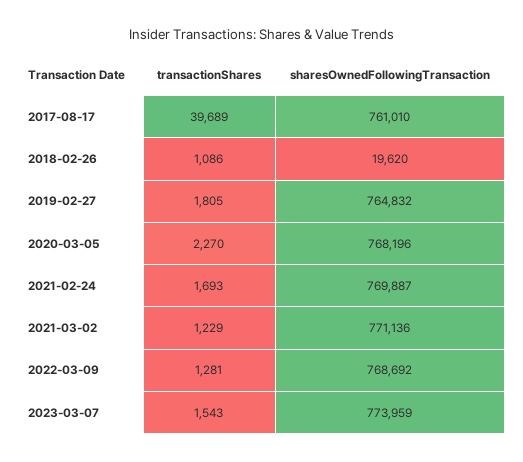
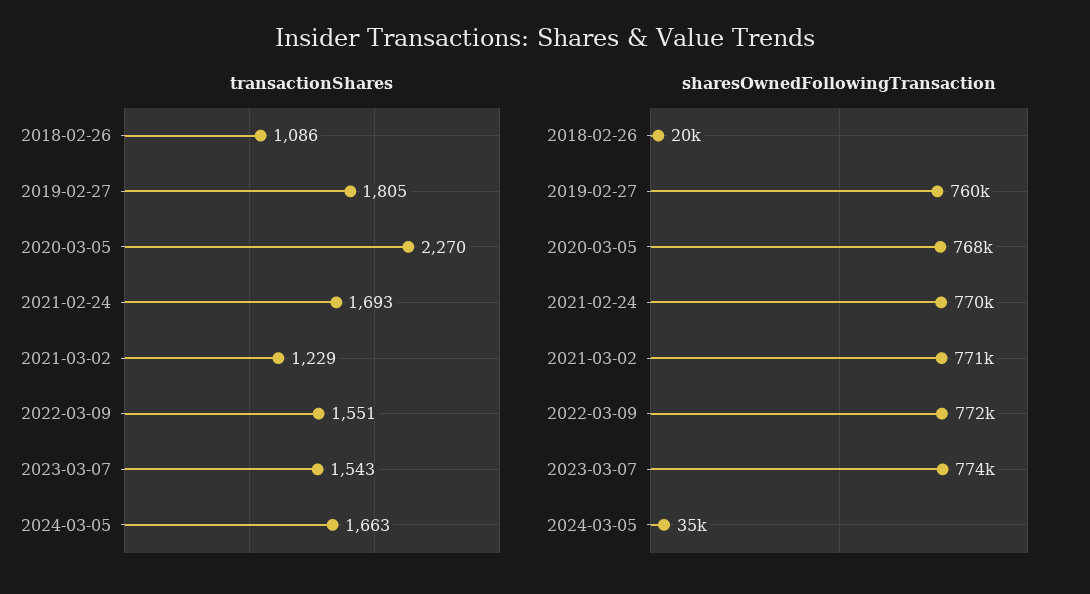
transactionShares, 2017-08-17: 39689 -> none
sharesOwnedFollowingTransaction, 2017-08-17: 761010 -> none
sharesOwnedFollowingTransaction, 2019-02-27: 764832 -> 760000
transactionShares, 2022-03-09: 1281 -> 1551
sharesOwnedFollowingTransaction, 2022-03-09: 768692 -> 772000
transactionShares, 2024-03-05: none -> 1663
sharesOwnedFollowingTransaction, 2024-03-05: none -> 35000

